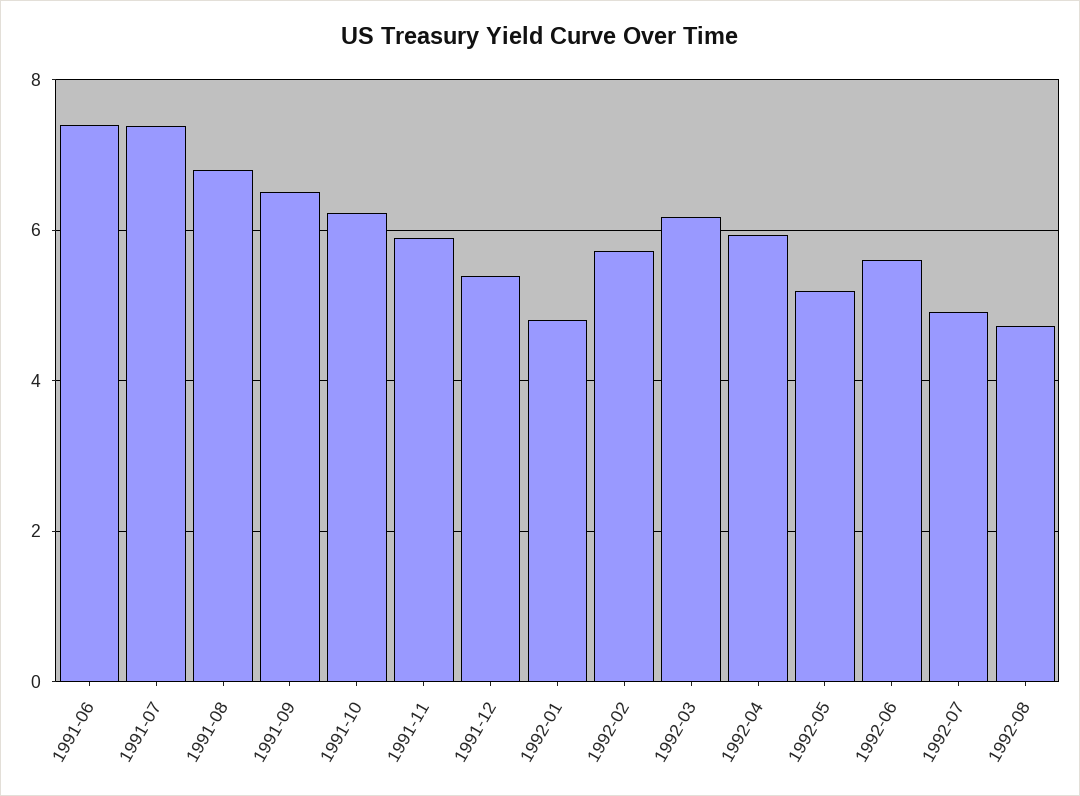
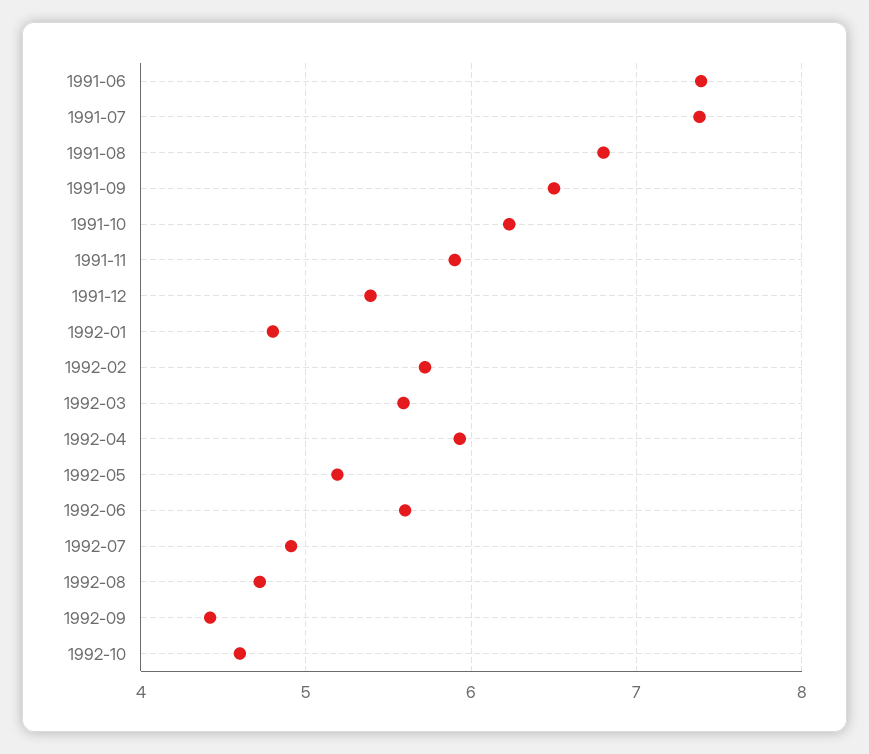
1992-03: 6.2 -> 5.6
1992-09: none -> 4.4
1992-10: none -> 4.6

